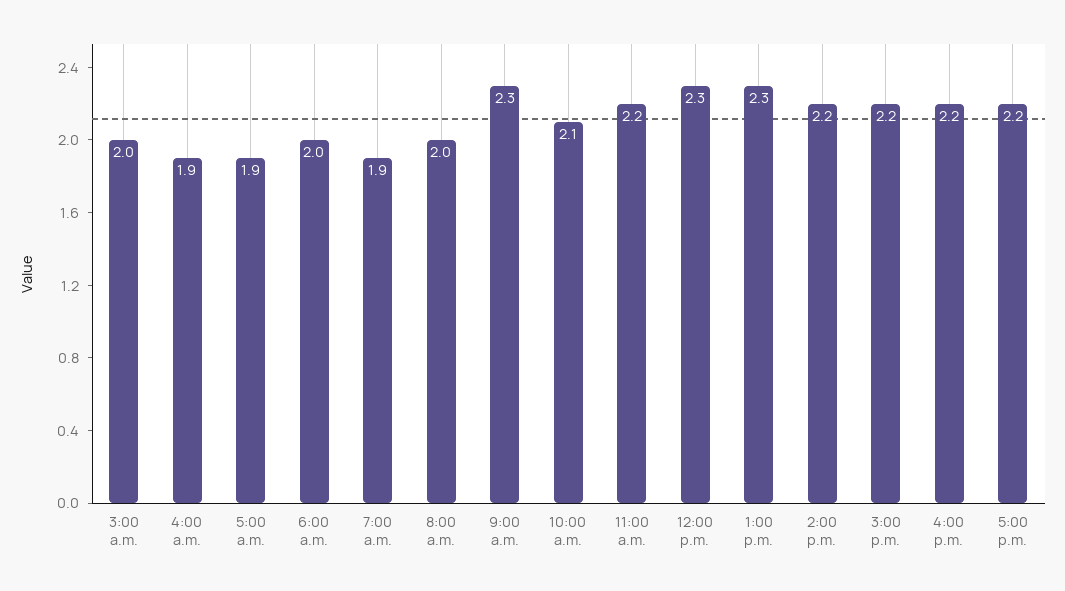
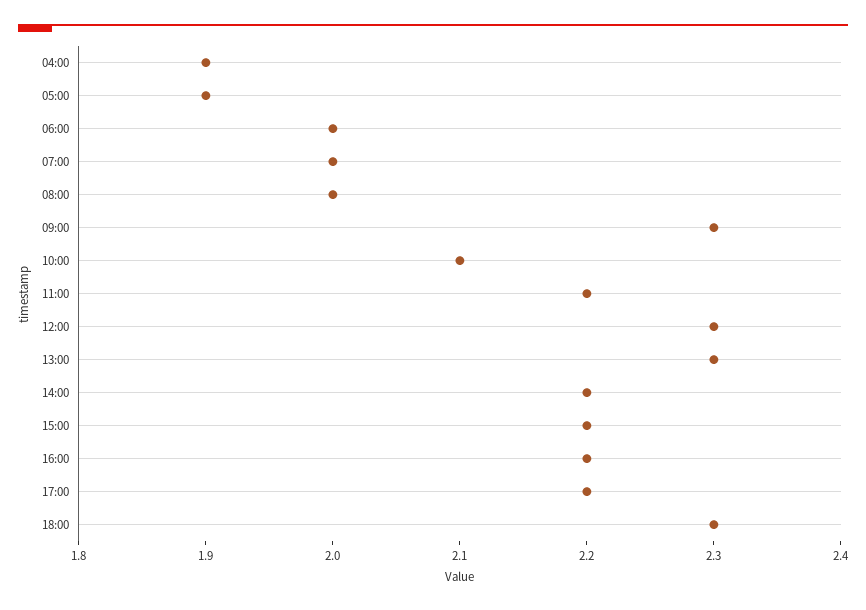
3:00 a.m.: 2 -> none
7:00 a.m.: 1.9 -> 2
18:00: none -> 2.3

